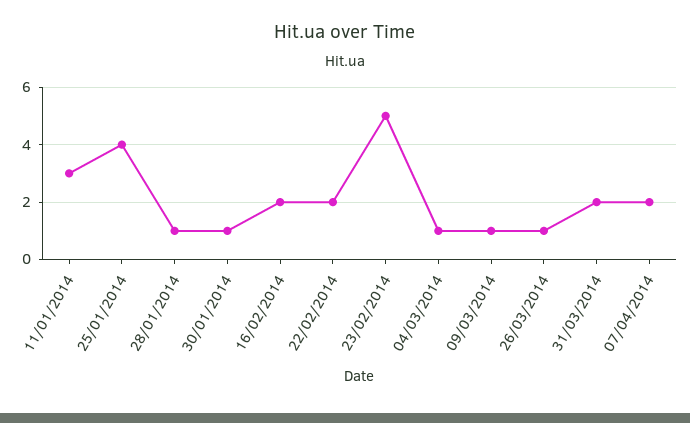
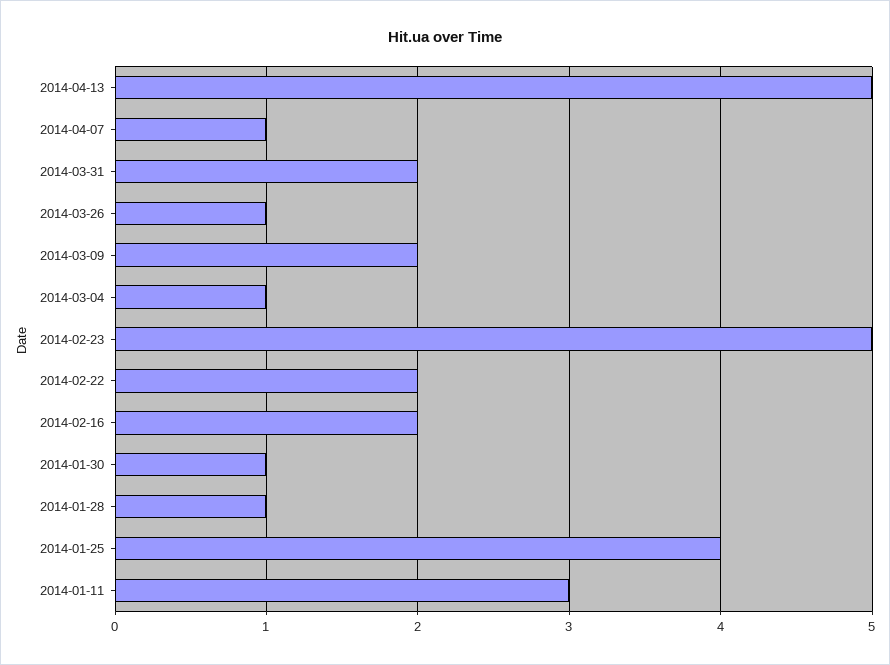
09/03/2014: 1 -> 2
07/04/2014: 2 -> 1
2014-04-13: none -> 5

